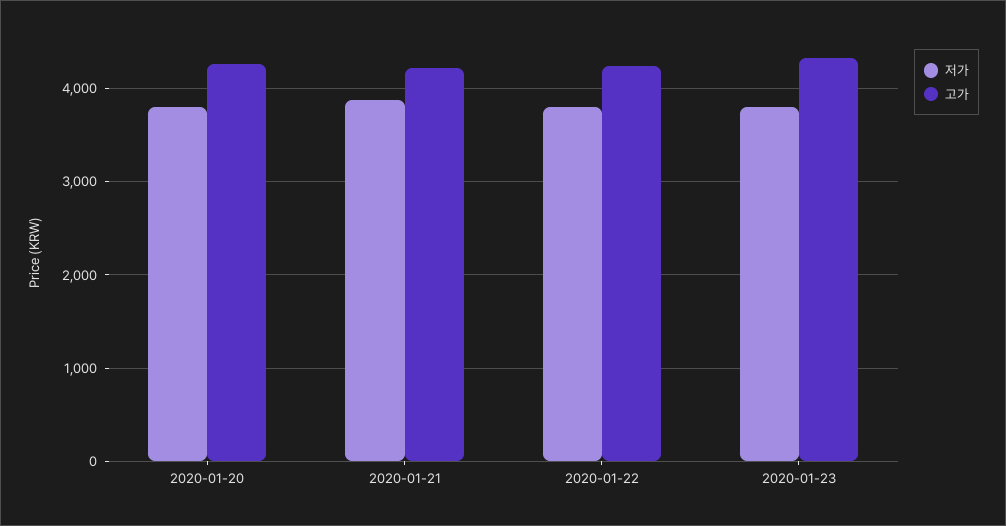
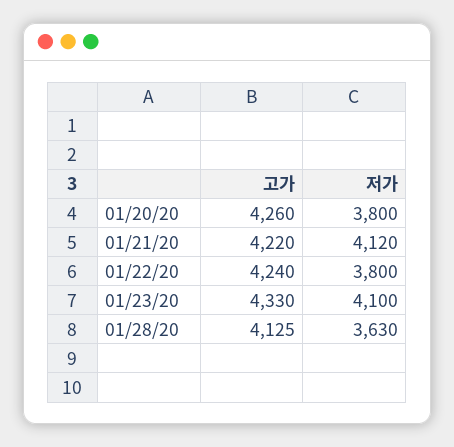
저가, 2020-01-21: 3900 -> 4120
저가, 2020-01-23: 3800 -> 4100
고가, 01/28/20: none -> 4125
저가, 01/28/20: none -> 3630

